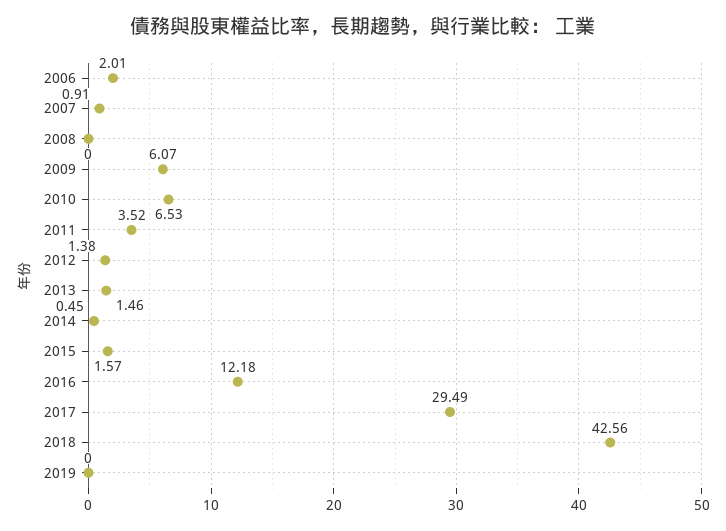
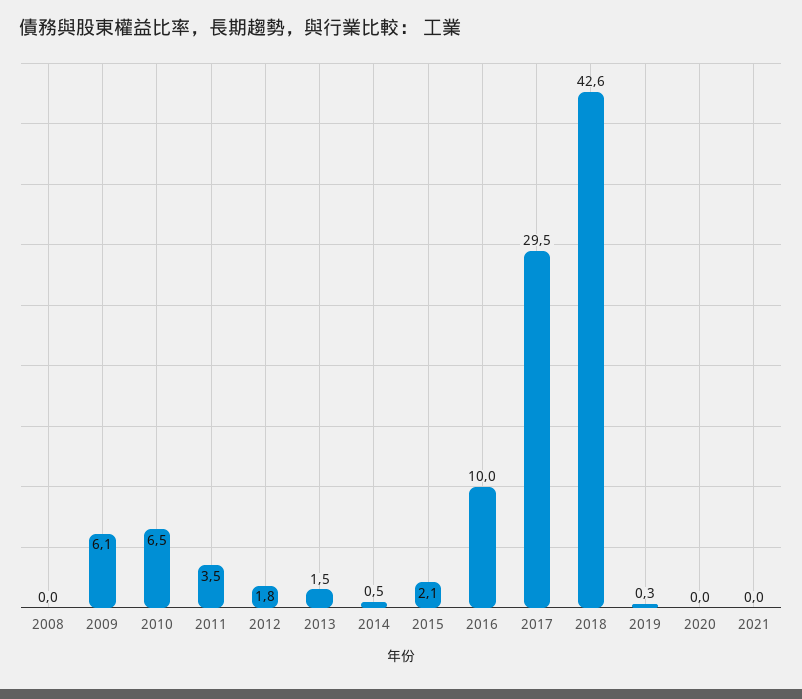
2006: 2.01 -> none
2007: 0.91 -> none
2012: 1.38 -> 1.8
2015: 1.57 -> 2.1
2016: 12.18 -> 10
2019: 0 -> 0.3
2020: none -> 0
2021: none -> 0

